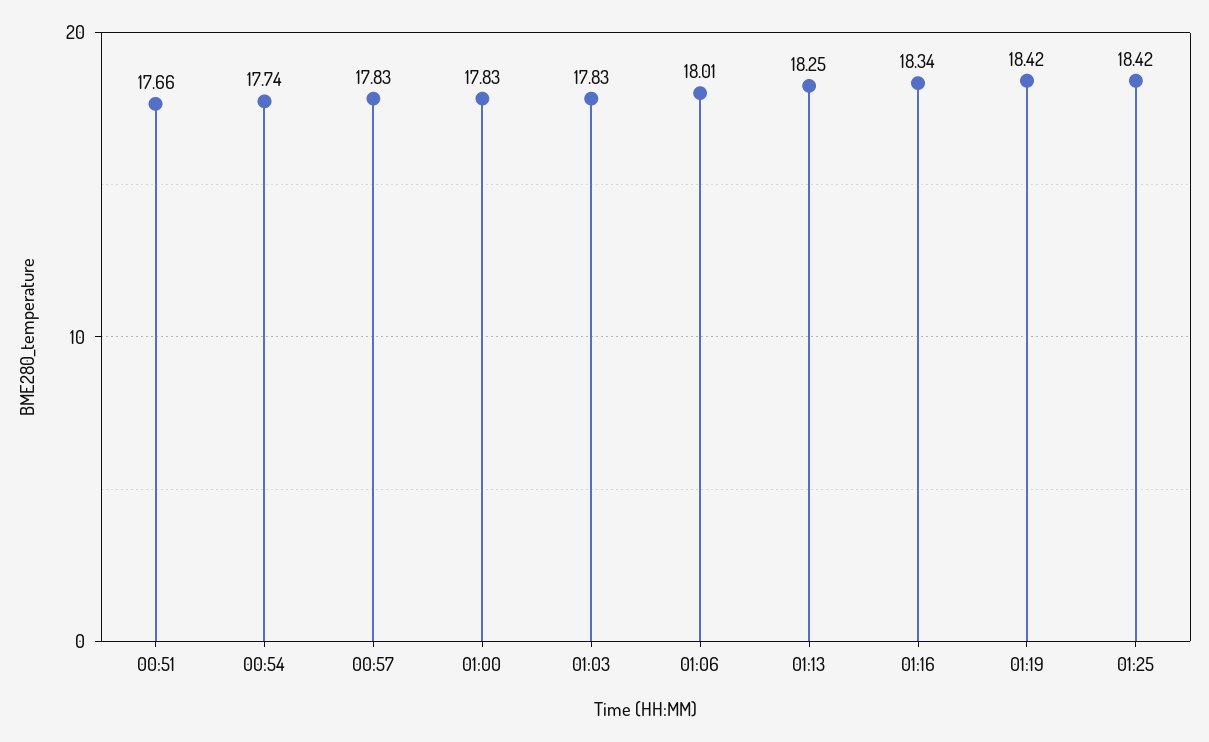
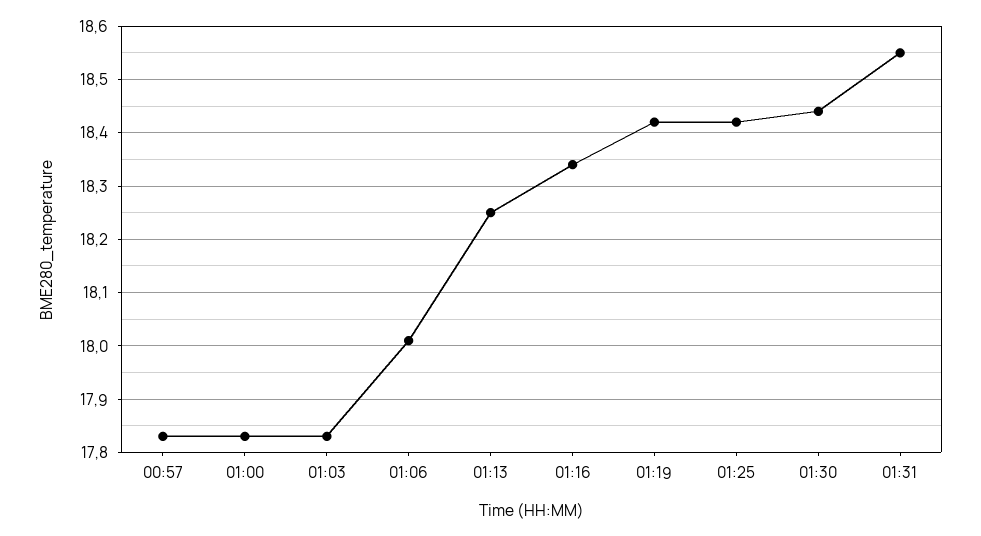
00:51: 17.66 -> none
00:54: 17.74 -> none
01:30: none -> 18.45
01:31: none -> 18.55

